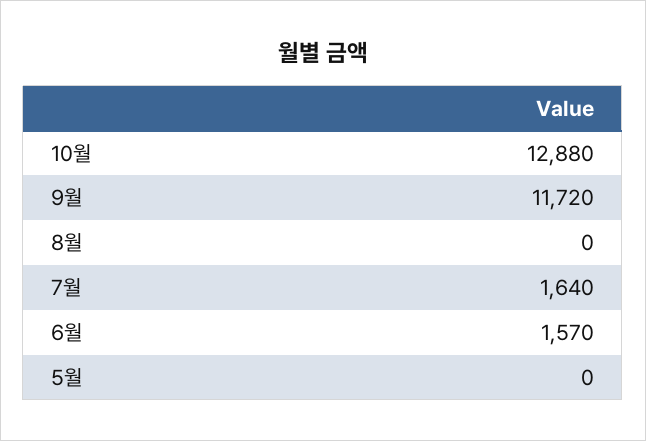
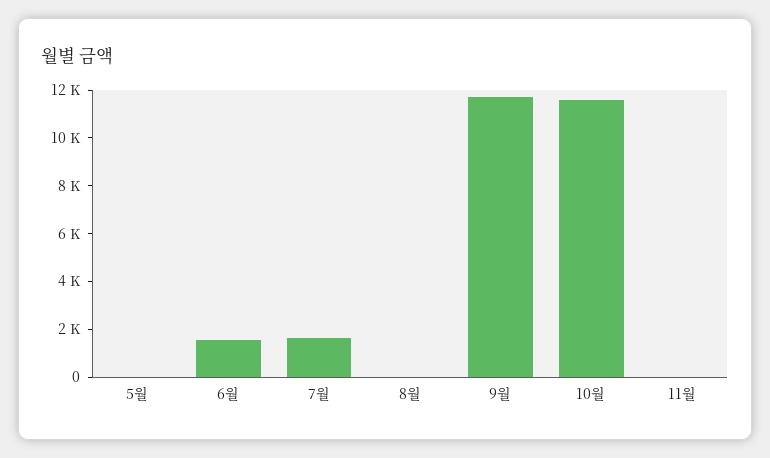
10월: 12880 -> 11500
11월: none -> 0

